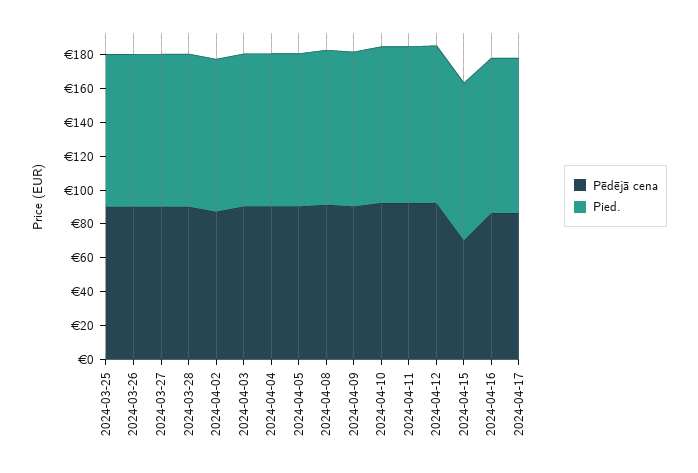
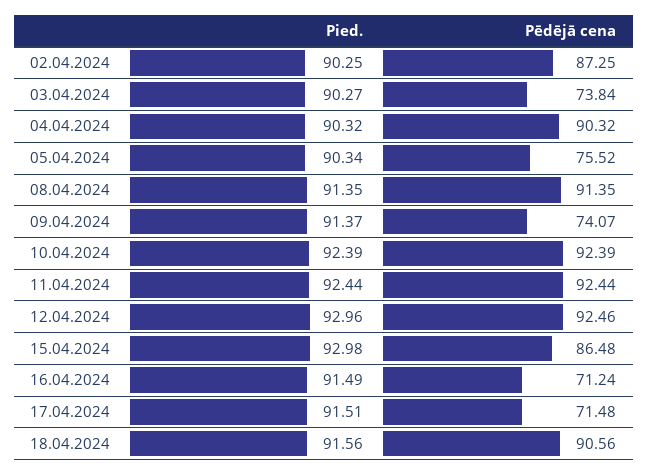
Pēdējā cena, 2024-03-25: 90 -> none
Pied., 2024-03-25: 90 -> none
Pēdējā cena, 2024-03-26: 90 -> none
Pied., 2024-03-26: 90 -> none
Pēdējā cena, 2024-03-27: 90 -> none
Pied., 2024-03-27: 90 -> none
Pēdējā cena, 2024-03-28: 90 -> none
Pied., 2024-03-28: 90 -> none
Pēdējā cena, 2024-04-03: 90 -> 73.84
Pēdējā cena, 2024-04-05: 90 -> 75.52
Pēdējā cena, 2024-04-09: 90 -> 74.07
Pēdējā cena, 2024-04-15: 70 -> 86.48
Pēdējā cena, 2024-04-16: 85 -> 71.24
Pēdējā cena, 2024-04-17: 85 -> 71.48
Pied., 18.04.2024: none -> 91.56
Pēdējā cena, 18.04.2024: none -> 90.56

